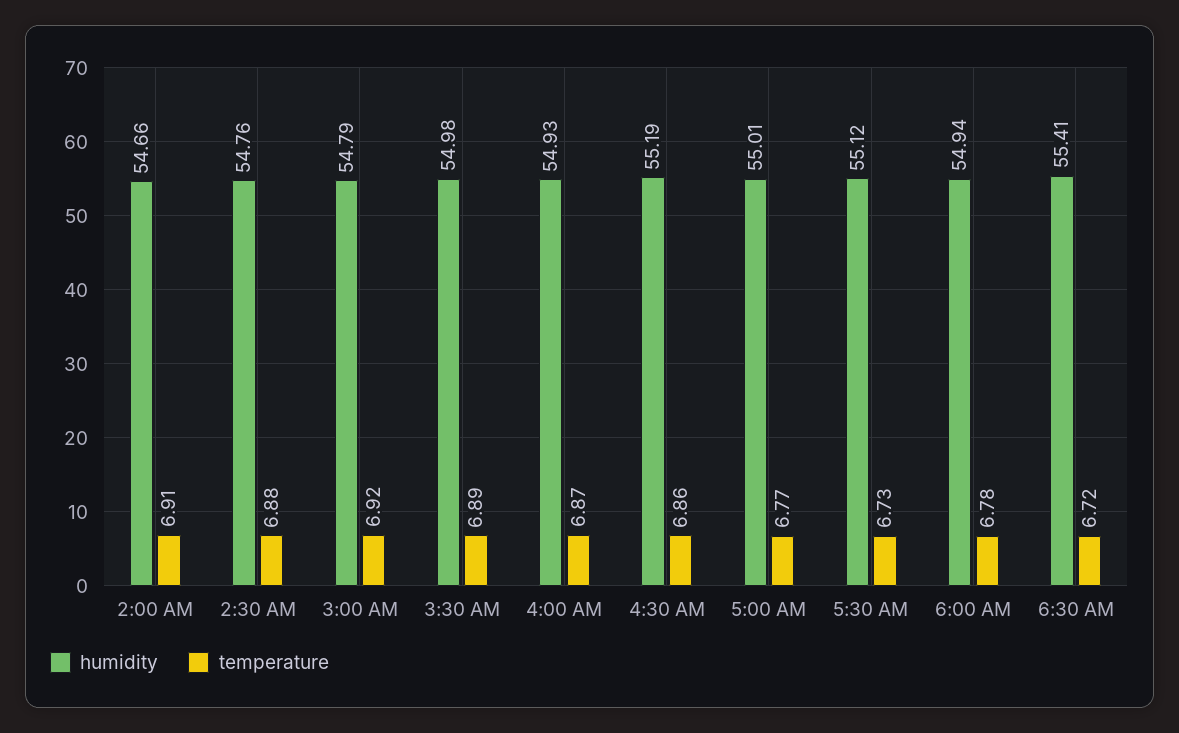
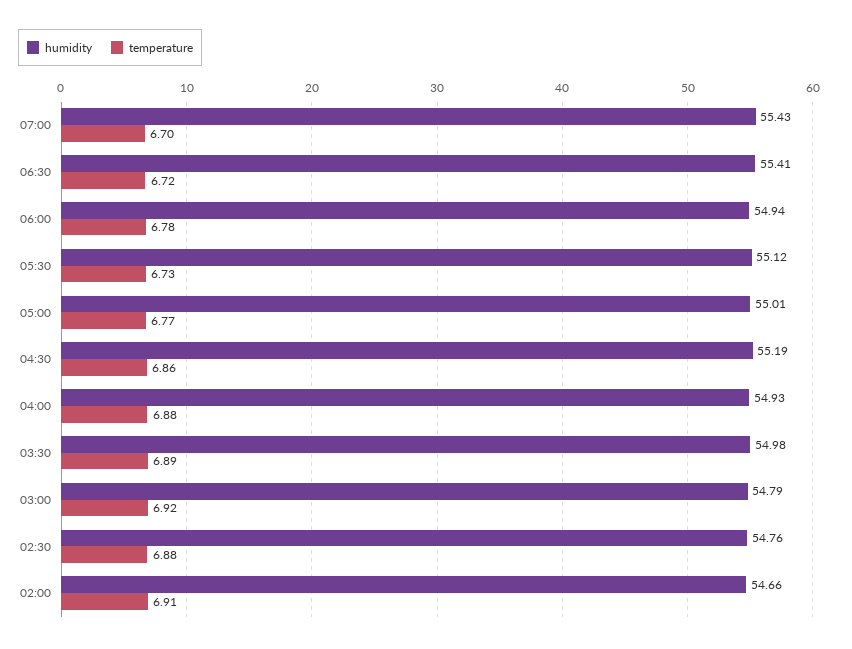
temperature, 4:00 AM: 6.87 -> 6.88
humidity, 07:00: none -> 55.43
temperature, 07:00: none -> 6.7

